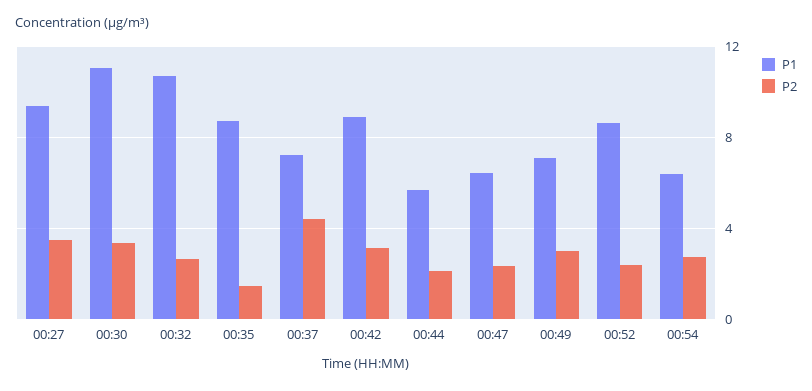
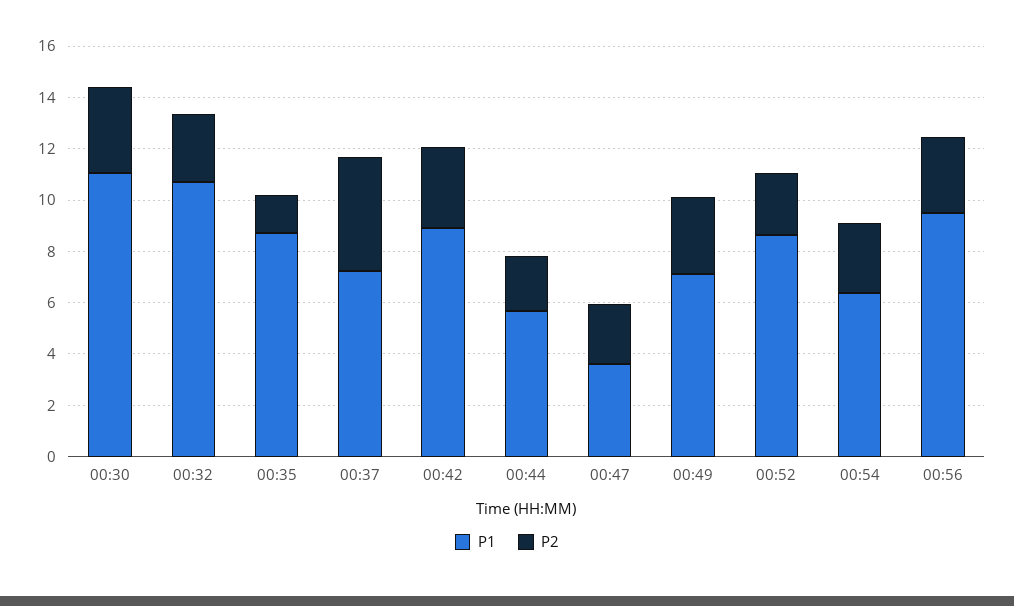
P1, 00:27: 9.5 -> none
P2, 00:27: 3.5 -> none
P1, 00:47: 6.5 -> 3.5
P1, 00:56: none -> 9.5
P2, 00:56: none -> 3

